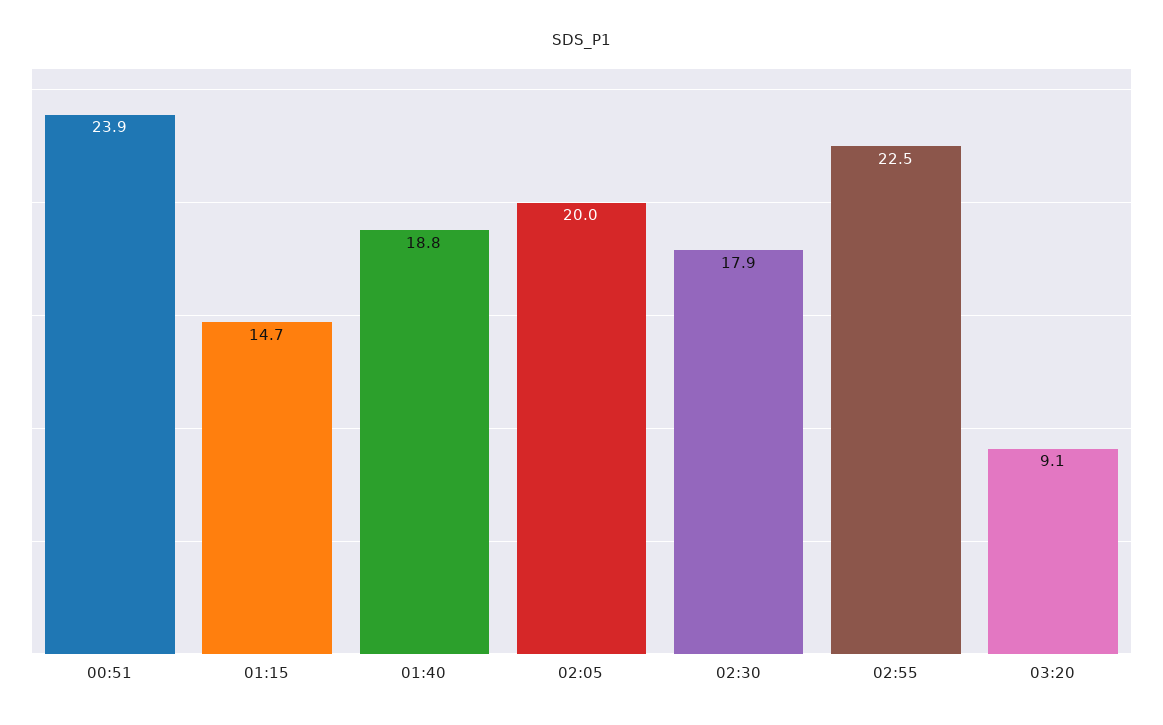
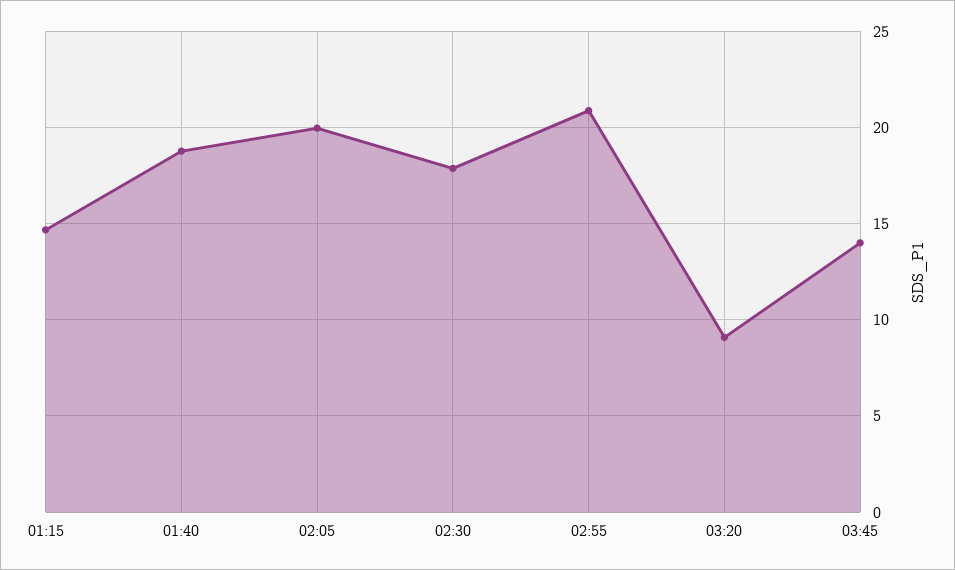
00:51: 23.9 -> none
02:55: 22.5 -> 21
03:45: none -> 14

